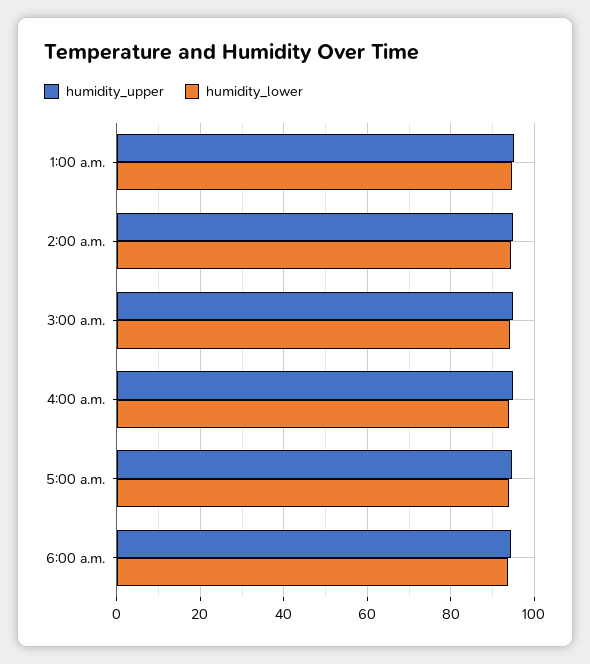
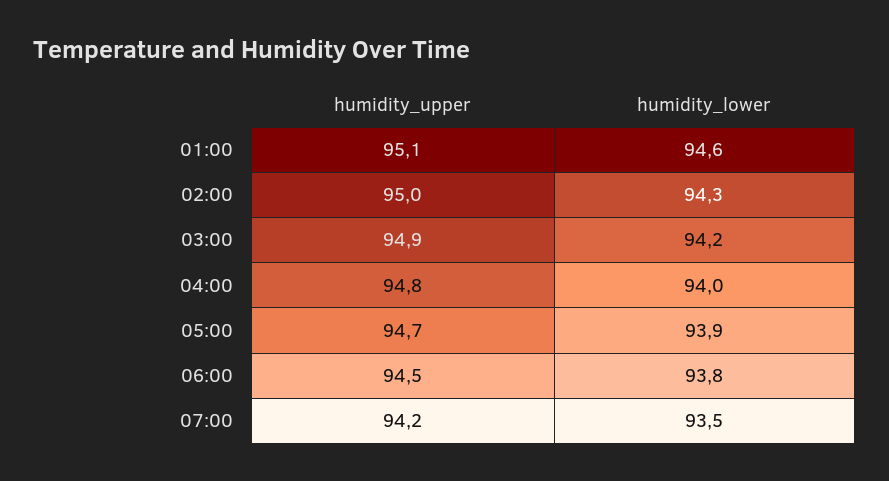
humidity_upper, 07:00: none -> 94.2
humidity_lower, 07:00: none -> 93.5

